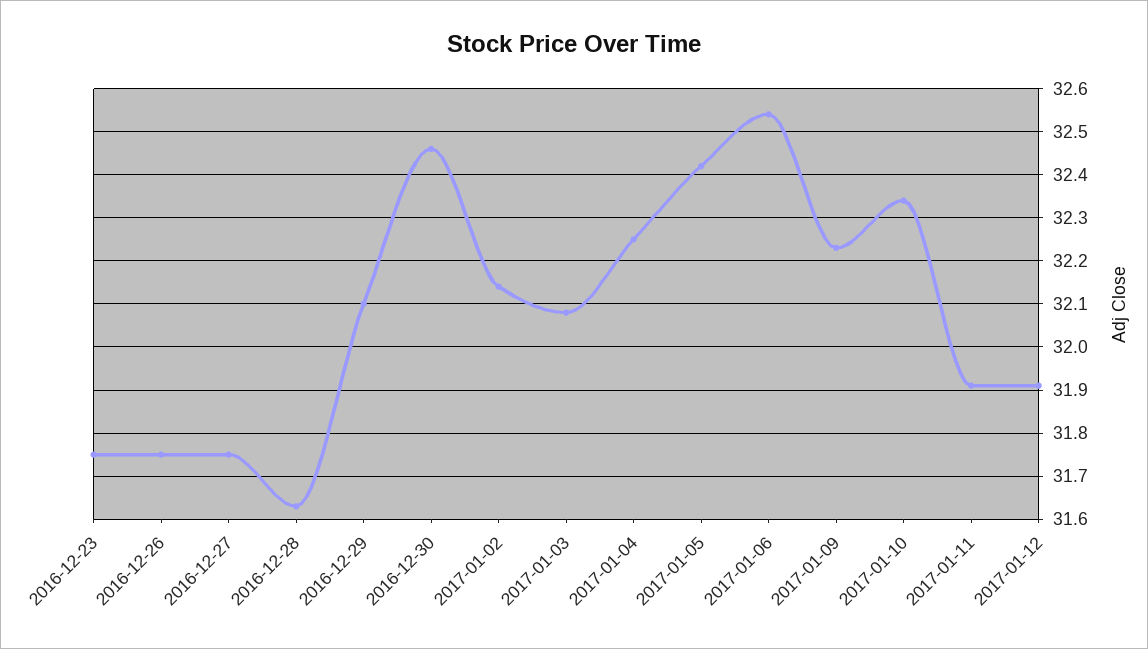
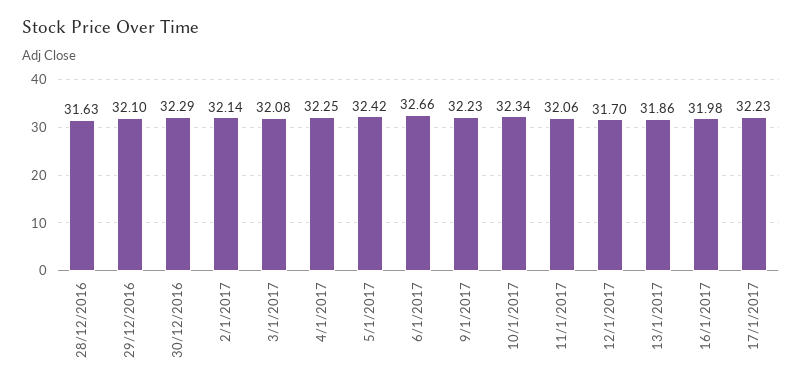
2016-12-23: 31.75 -> none
2016-12-26: 31.75 -> none
2016-12-27: 31.75 -> none
2016-12-30: 32.45 -> 32.29
2017-01-06: 32.55 -> 32.66
2017-01-11: 31.9 -> 32.06
2017-01-12: 31.9 -> 31.7
13/1/2017: none -> 31.86
16/1/2017: none -> 31.98
17/1/2017: none -> 32.23

